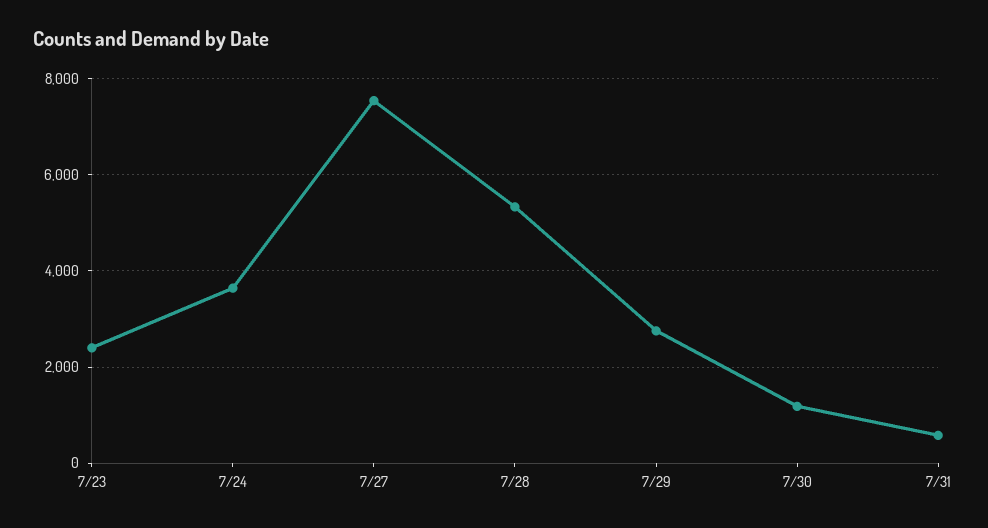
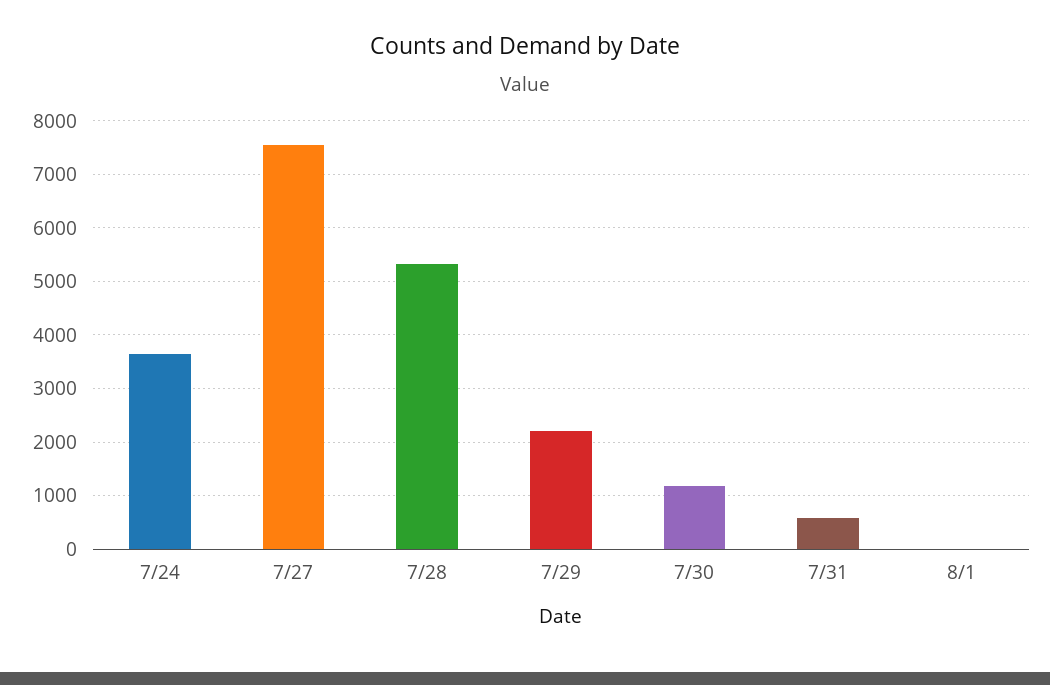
7/23: 2400 -> none
7/29: 2800 -> 2200
8/1: none -> 0

